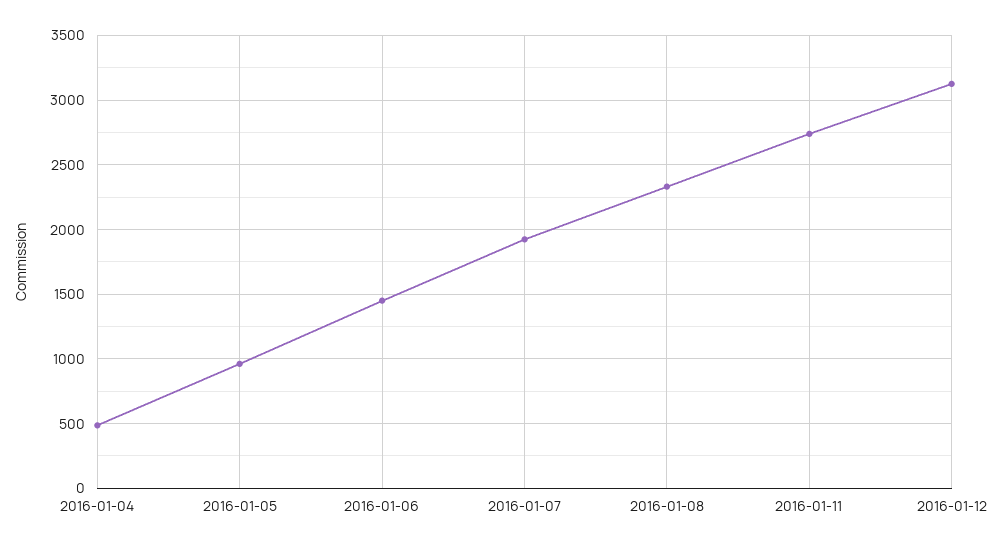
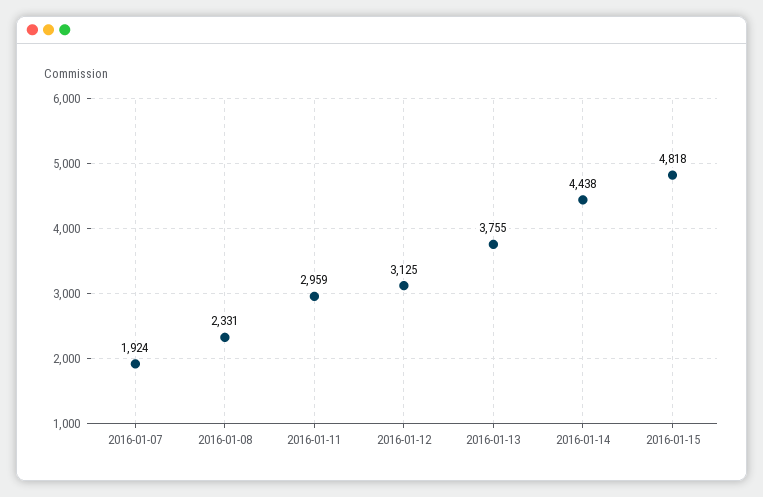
2016-01-04: 500 -> none
2016-01-05: 950 -> none
2016-01-06: 1450 -> none
2016-01-11: 2750 -> 2959
2016-01-13: none -> 3755
2016-01-14: none -> 4438
2016-01-15: none -> 4818

